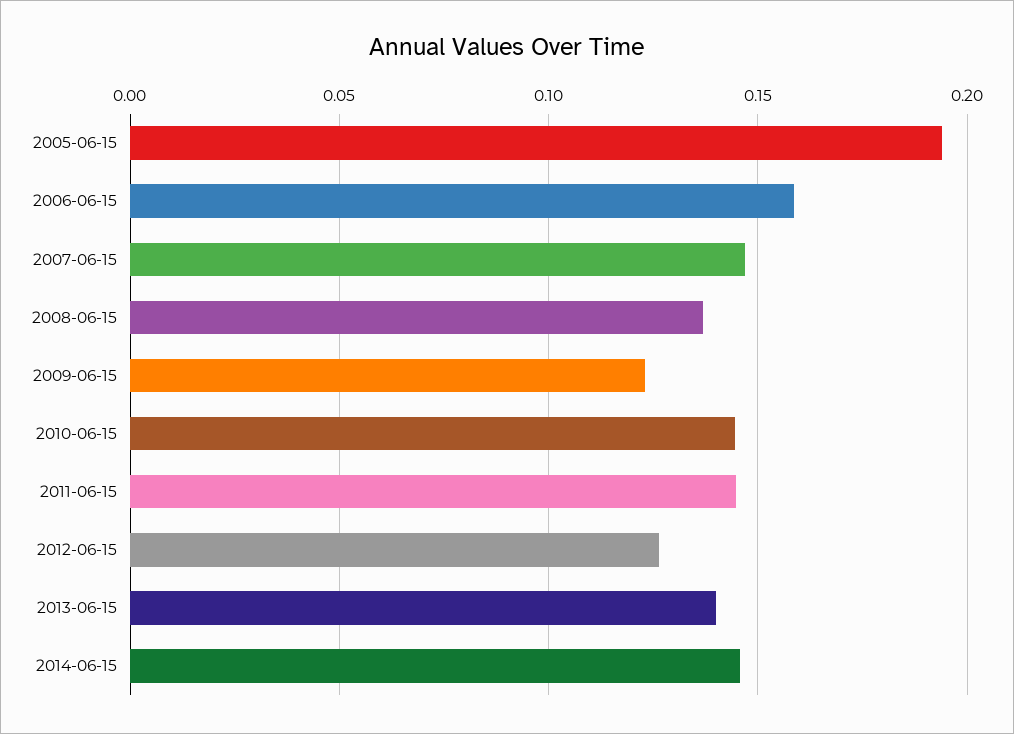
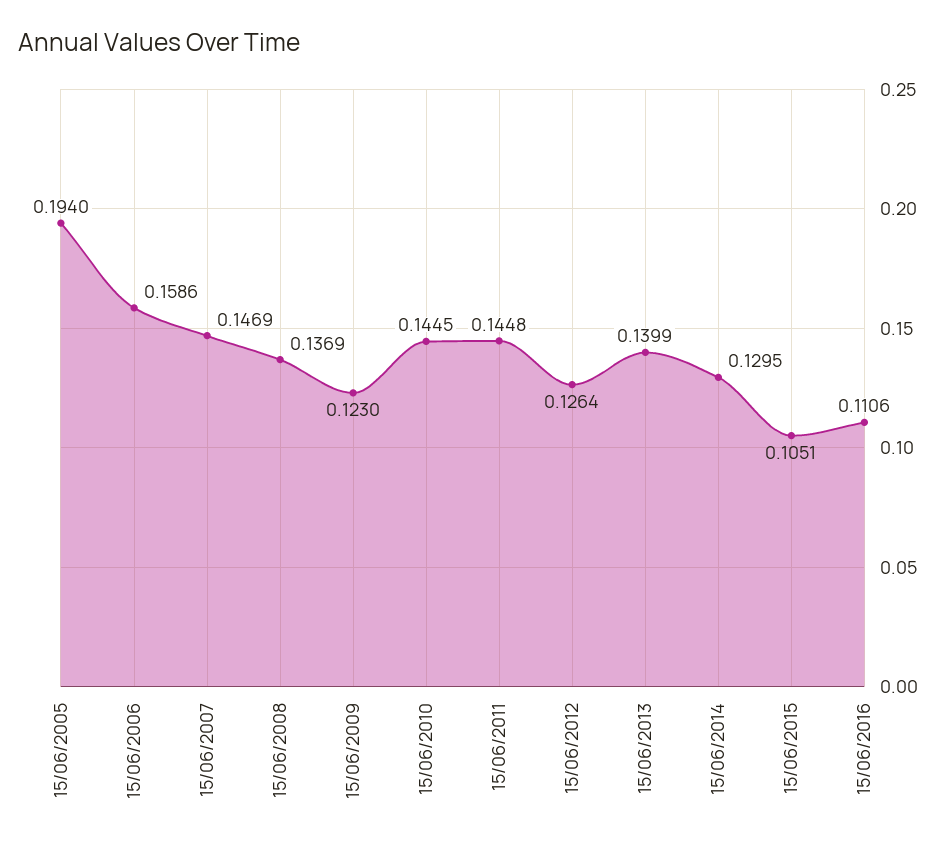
2014-06-15: 0.145 -> 0.1295
15/06/2015: none -> 0.1051
15/06/2016: none -> 0.1106

